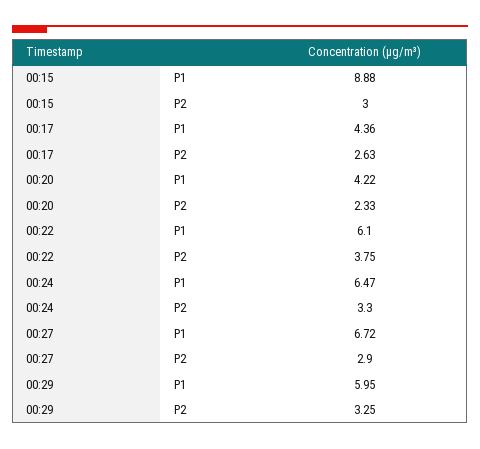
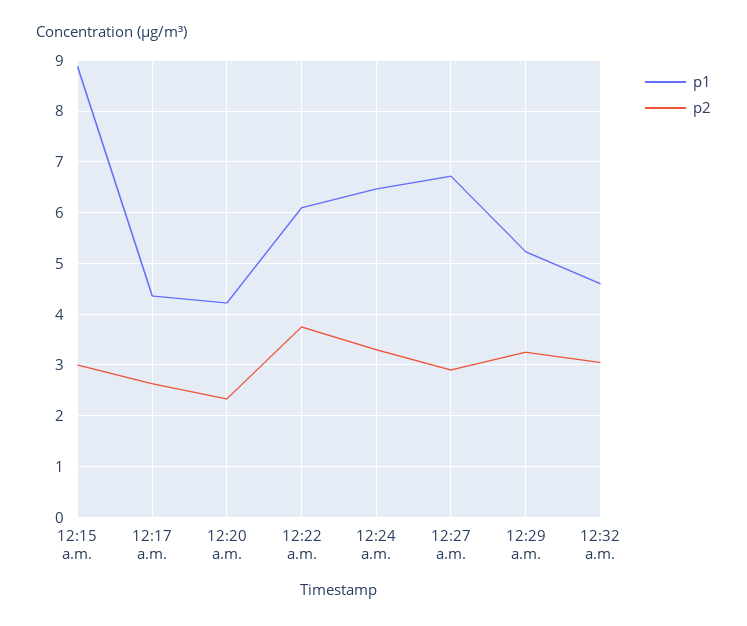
P1, 00:29: 5.95 -> 5.2
P1, 12:32 a.m.: none -> 4.6
P2, 12:32 a.m.: none -> 3

